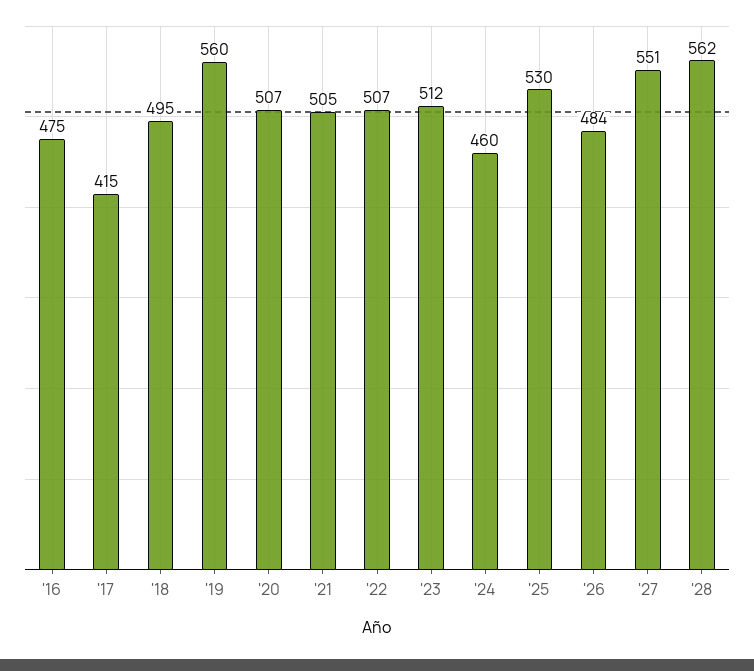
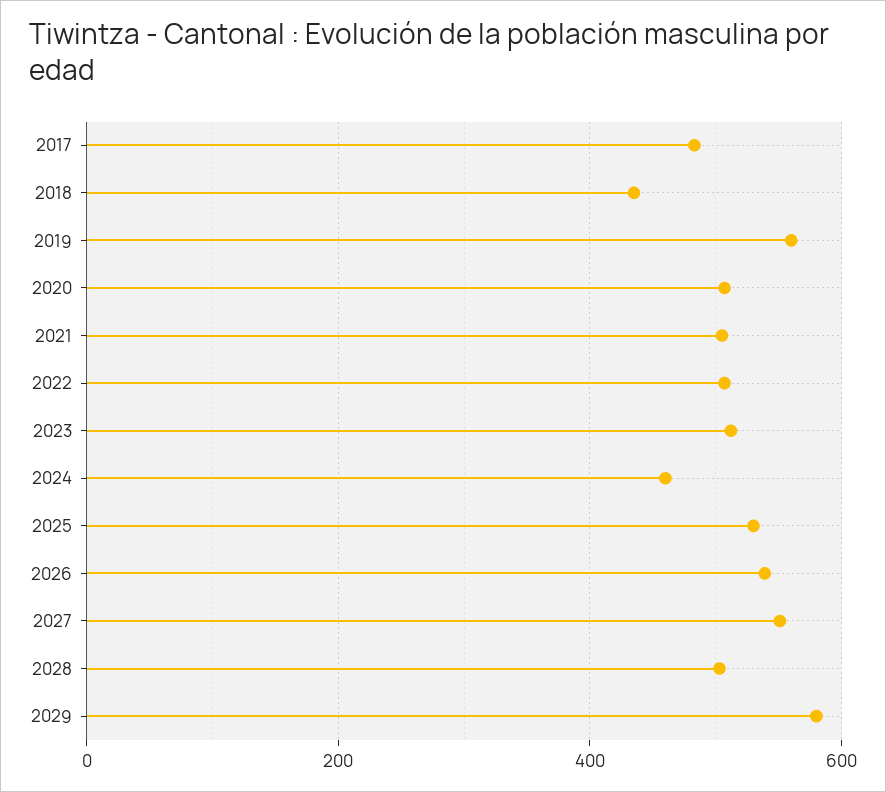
'16: 475 -> none
'17: 415 -> 480
'18: 495 -> 440
'26: 484 -> 540
'28: 562 -> 500
2029: none -> 580

